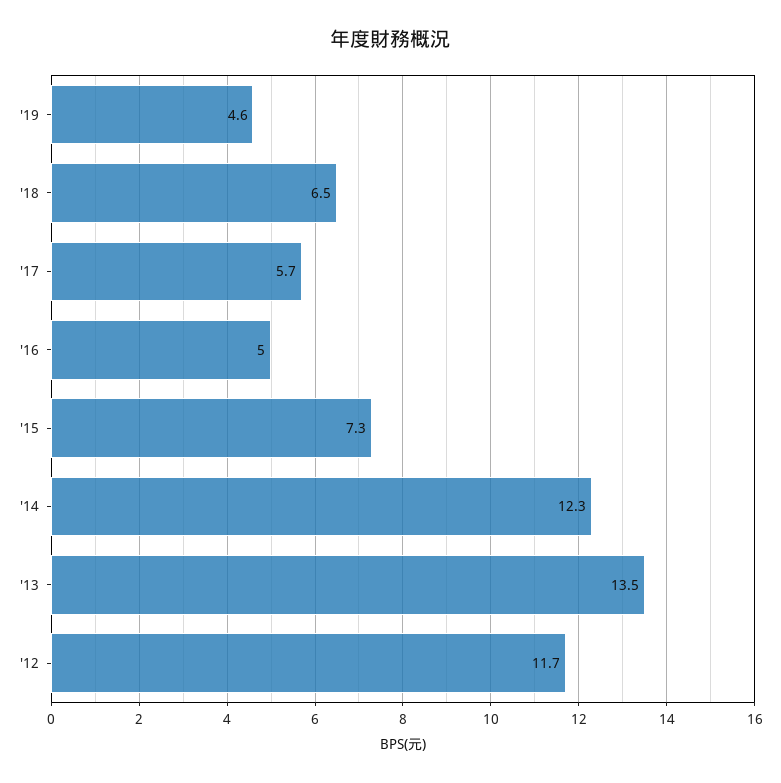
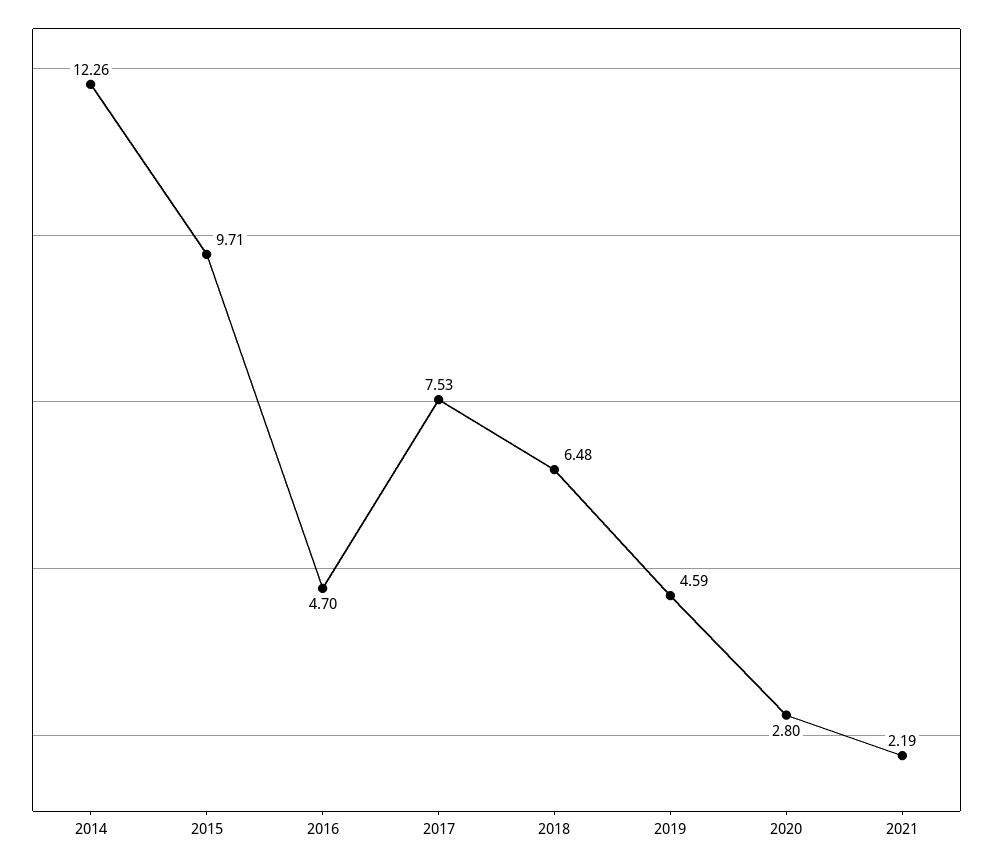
'17: 5.7 -> 7.53
'16: 5 -> 4.7
'15: 7.3 -> 9.71
'13: 13.5 -> none
'12: 11.7 -> none
2020: none -> 2.8
2021: none -> 2.19

